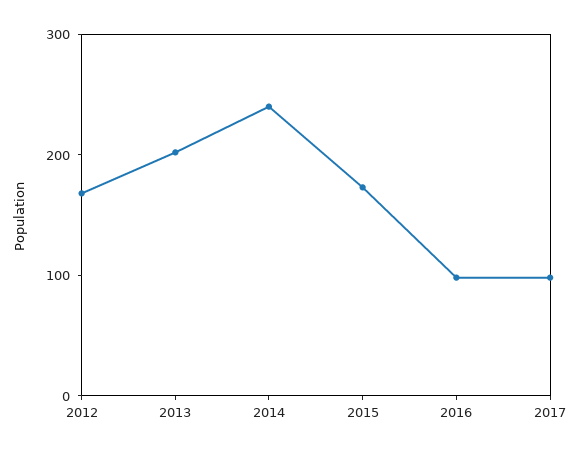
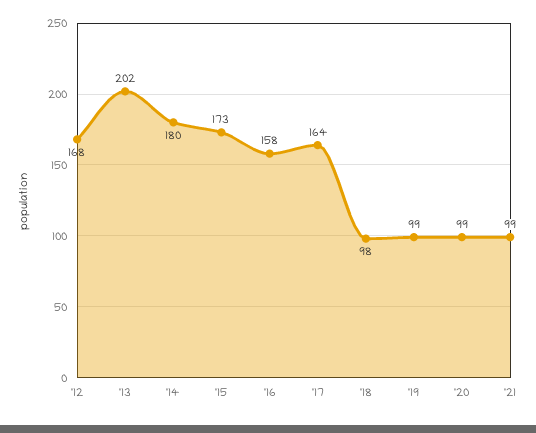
2014: 240 -> 180
2016: 100 -> 158
2017: 100 -> 164
'18: none -> 98
'19: none -> 99
'20: none -> 99
'21: none -> 99

